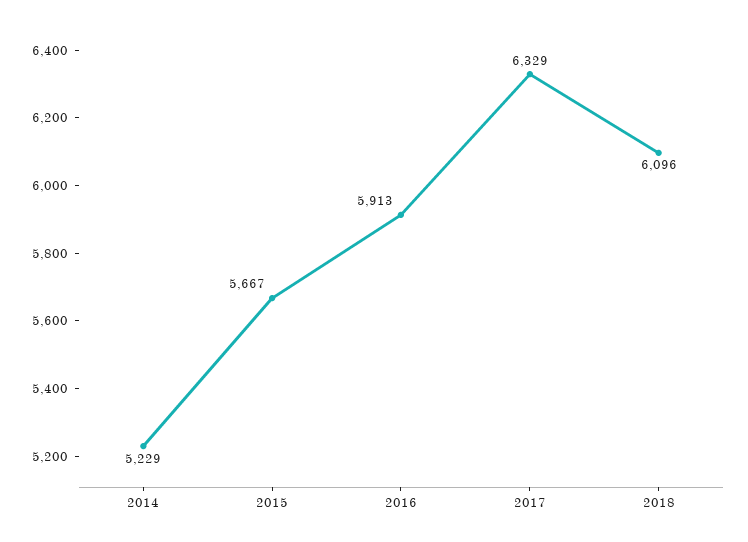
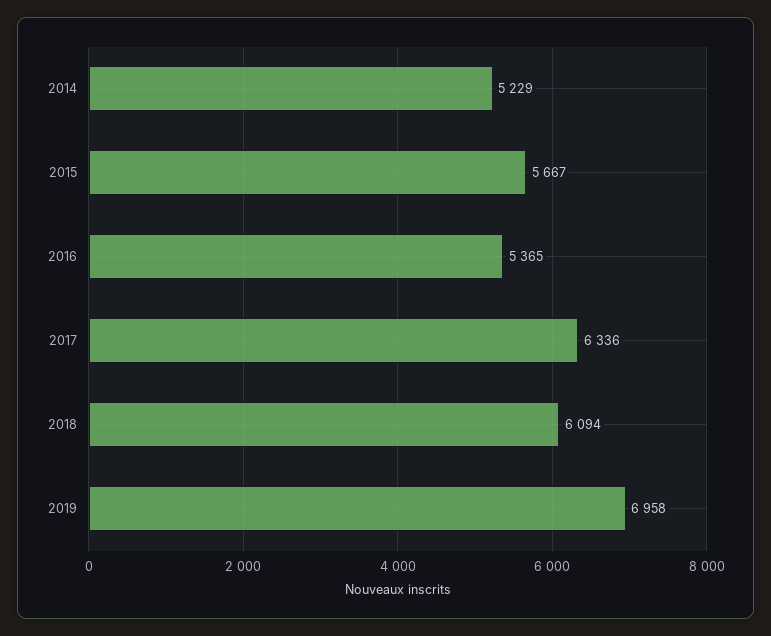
2016: 5913 -> 5365
2017: 6329 -> 6336
2018: 6096 -> 6094
2019: none -> 6958

